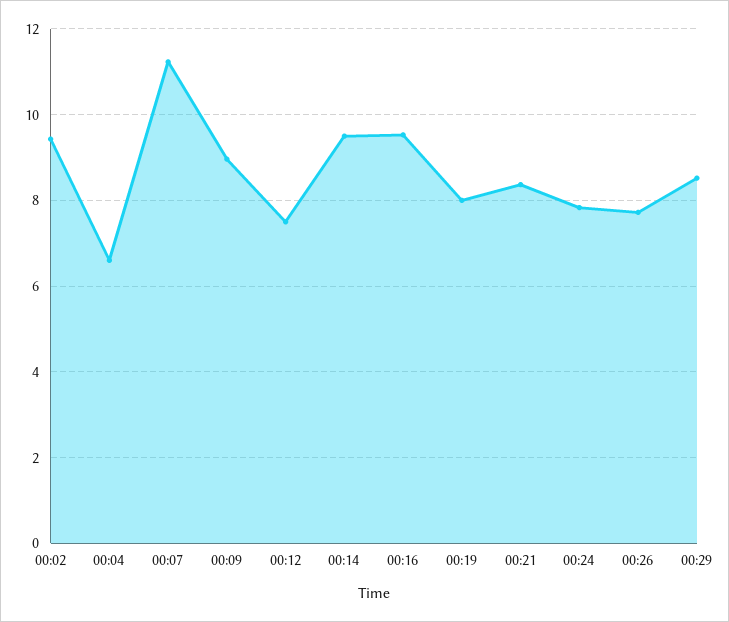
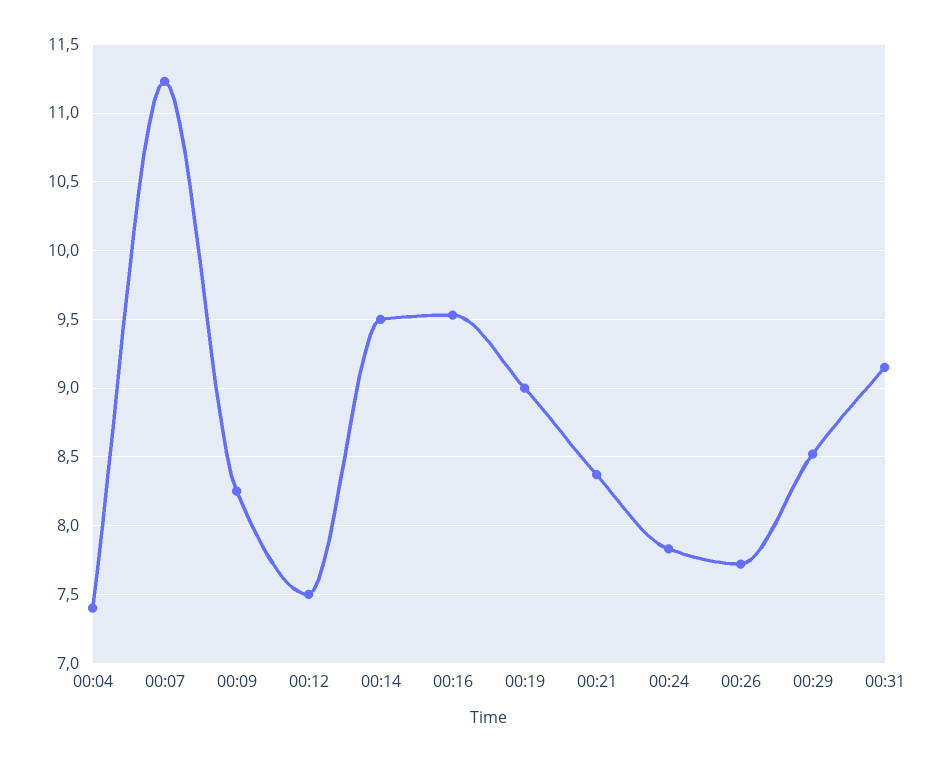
00:02: 9.4 -> none
00:04: 6.6 -> 7.4
00:09: 9 -> 8.25
00:19: 8 -> 9
00:31: none -> 9.15

